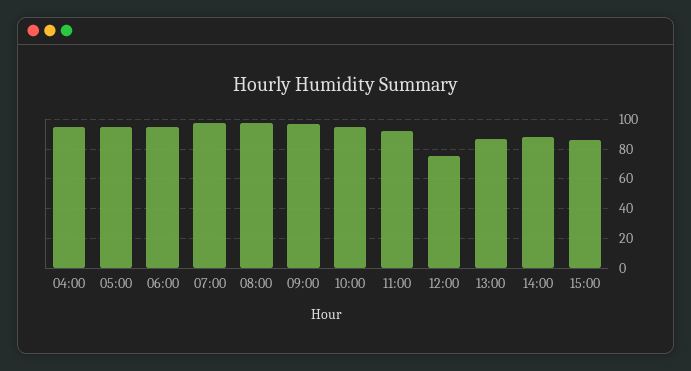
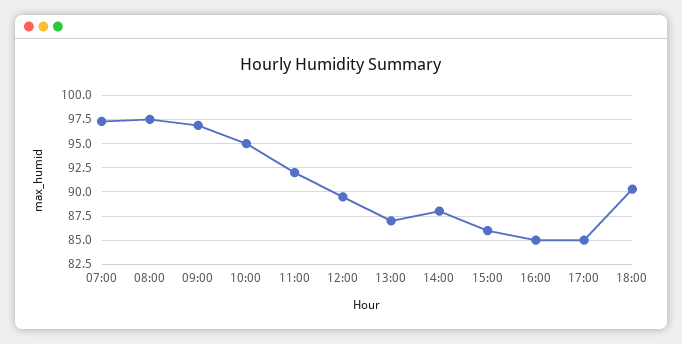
04:00: 95 -> none
05:00: 95 -> none
06:00: 95 -> none
12:00: 75 -> 90
16:00: none -> 85
17:00: none -> 85
18:00: none -> 90

